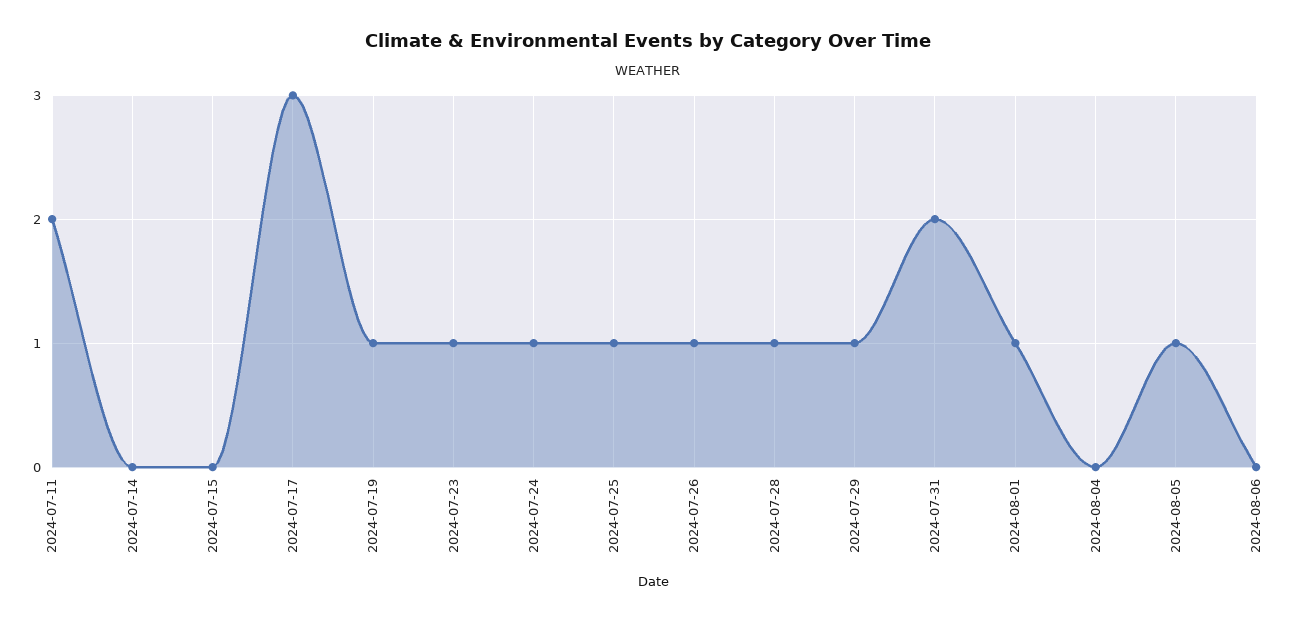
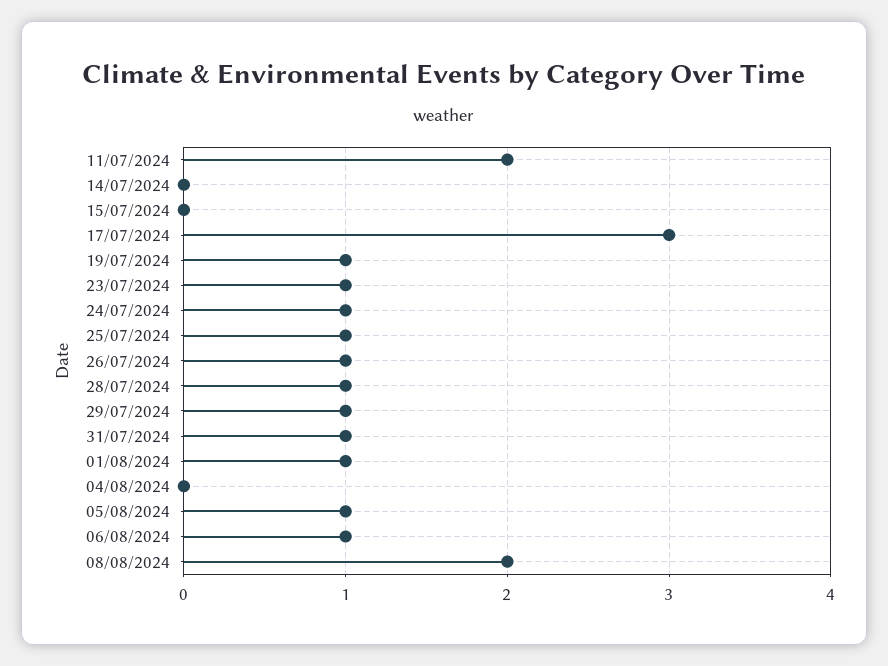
2024-07-31: 2 -> 1
2024-08-06: 0 -> 1
08/08/2024: none -> 2

